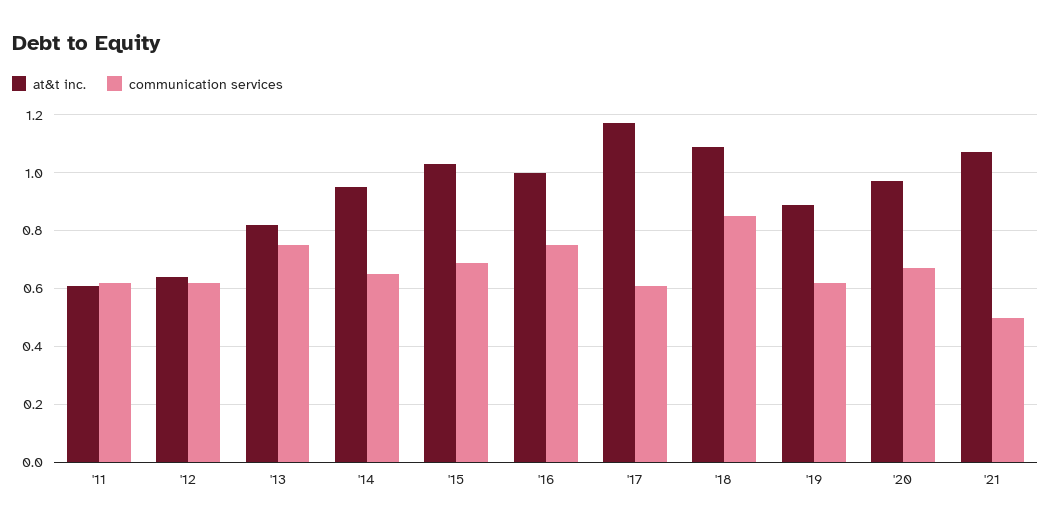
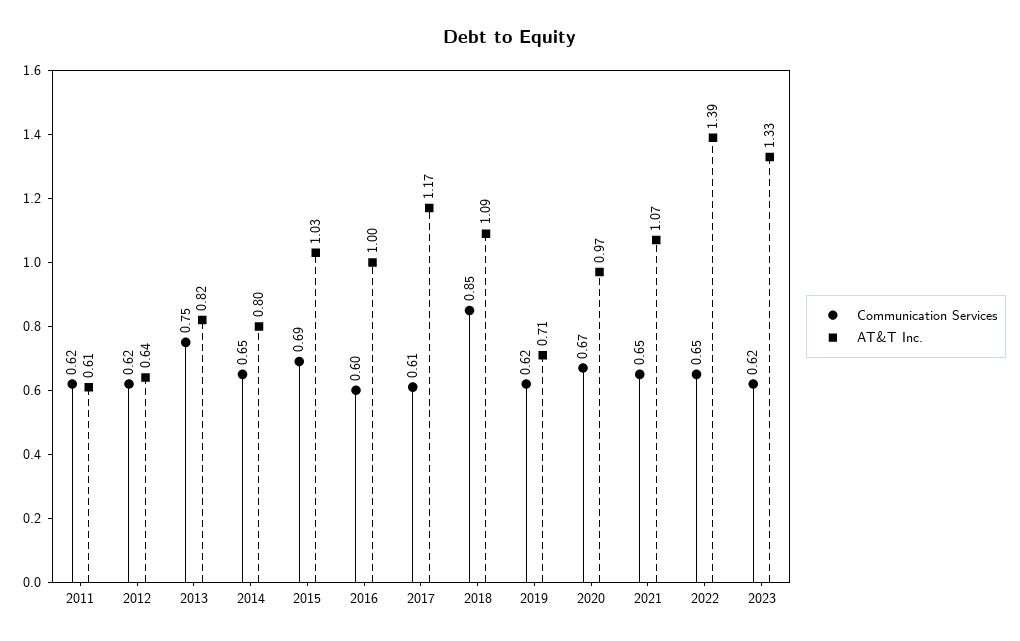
at&t inc., '14: 0.95 -> 0.8
communication services, '16: 0.75 -> 0.6
at&t inc., '19: 0.9 -> 0.71
communication services, '21: 0.5 -> 0.65
communication services, 2022: none -> 0.65
at&t inc., 2022: none -> 1.39
communication services, 2023: none -> 0.62
at&t inc., 2023: none -> 1.33

